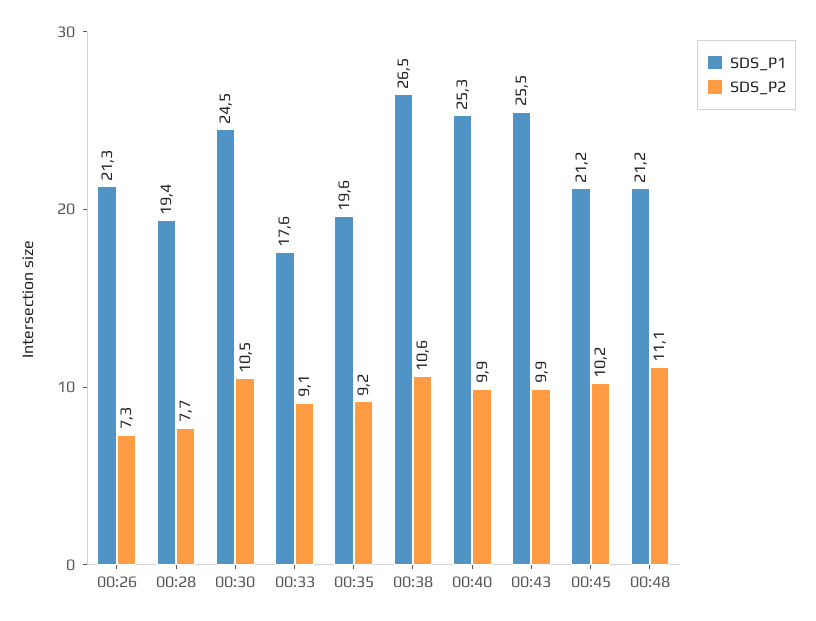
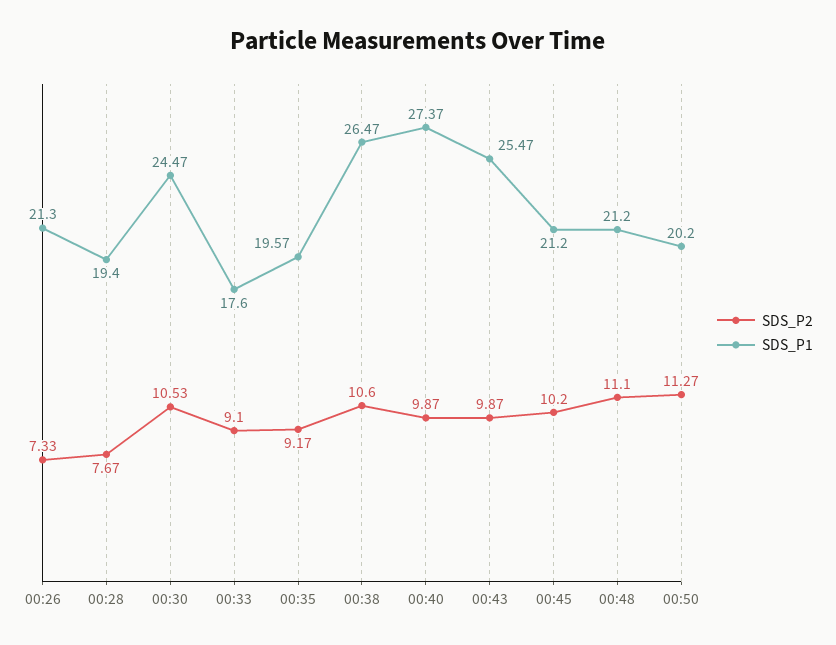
SDS_P1, 00:40: 25.3 -> 27.37
SDS_P2, 00:50: none -> 11.27
SDS_P1, 00:50: none -> 20.2

